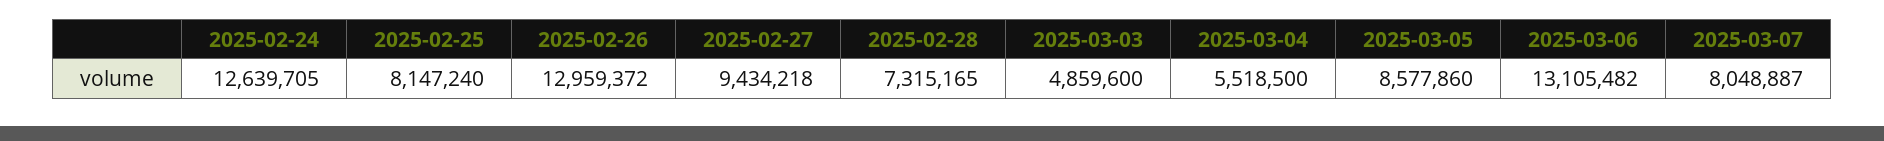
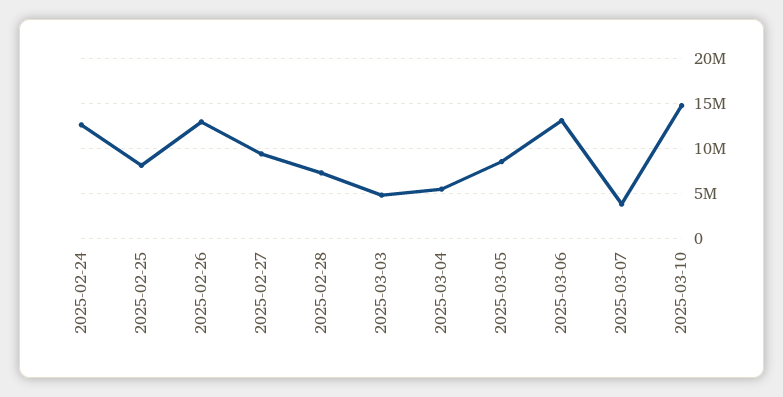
2025-03-07: 8048887 -> 4000000
2025-03-10: none -> 15000000

